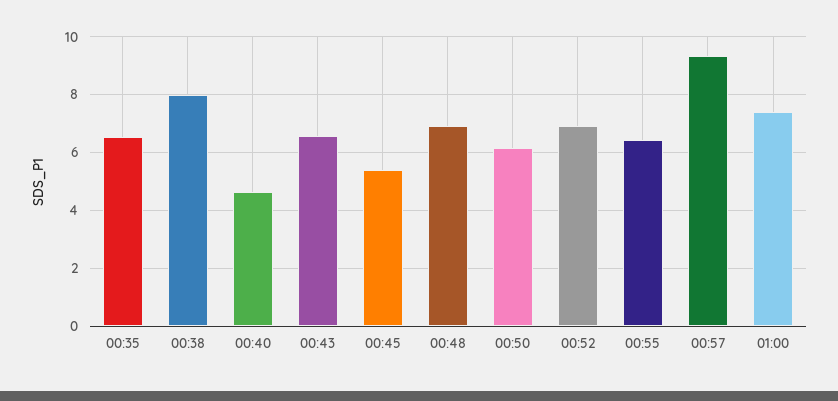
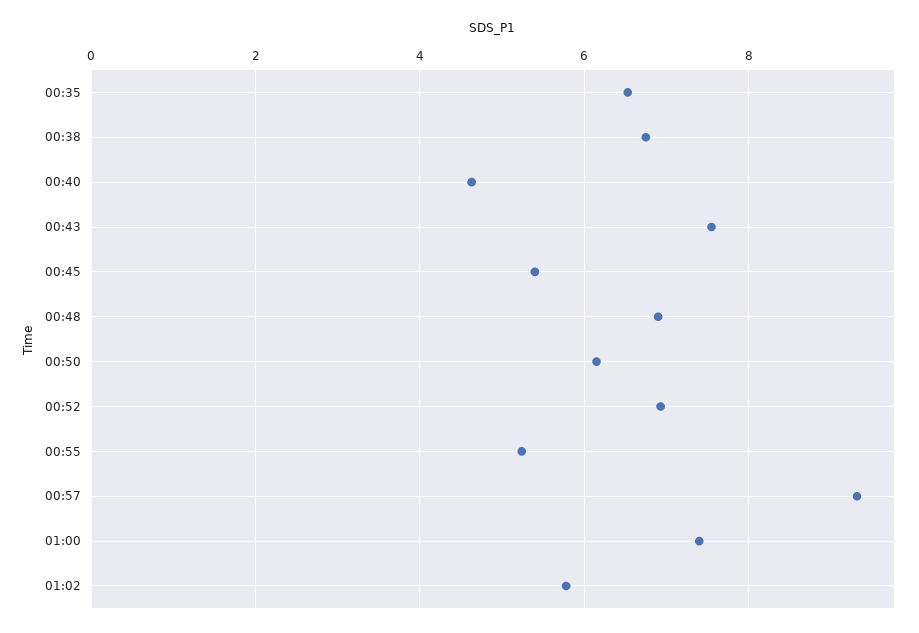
00:38: 8 -> 6.8
00:43: 6.5 -> 7.6
00:55: 6.5 -> 5.2
01:02: none -> 5.8

